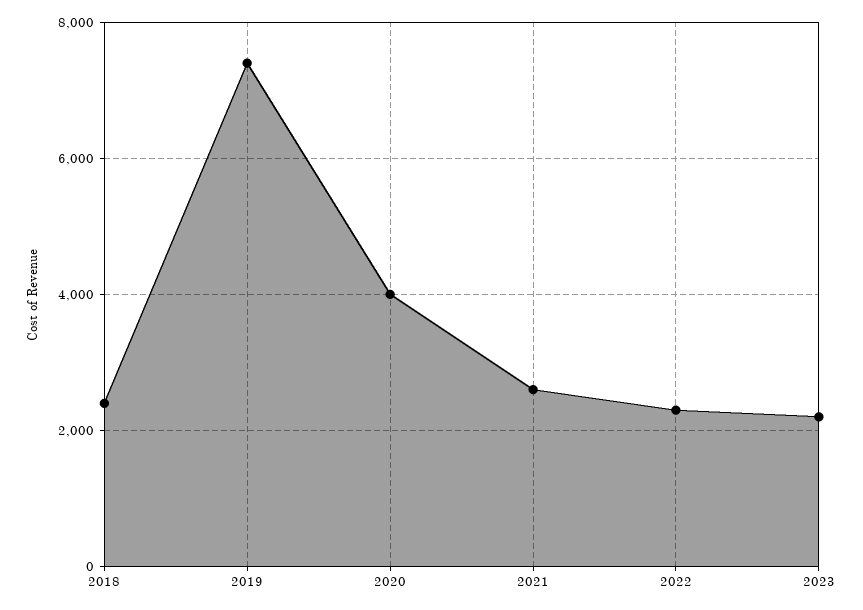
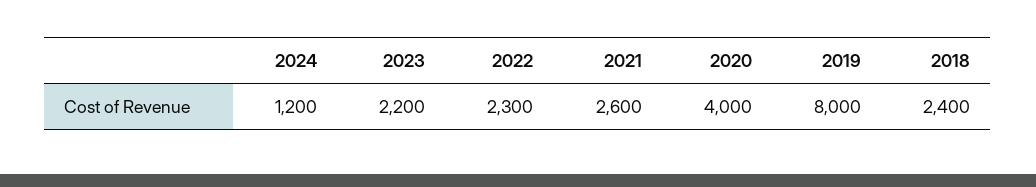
2019: 7400 -> 8000
2024: none -> 1200

